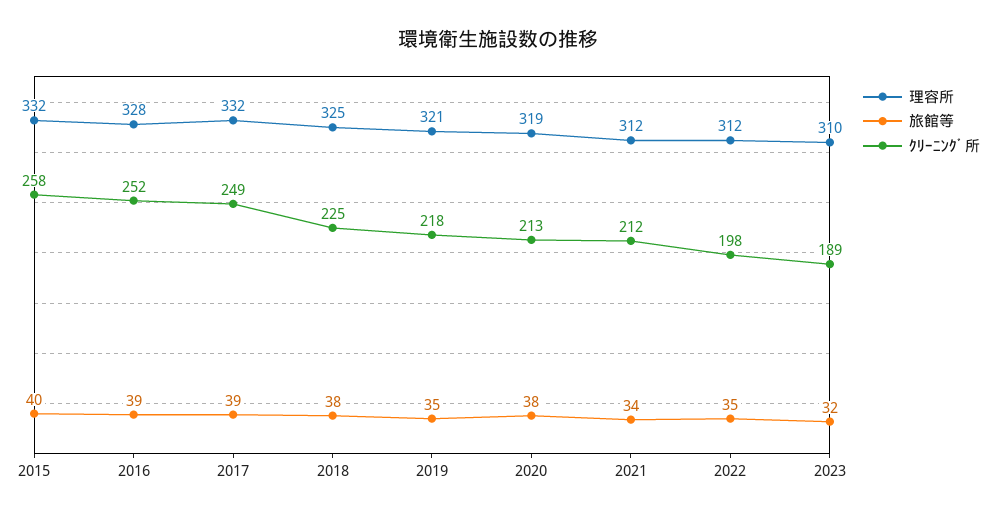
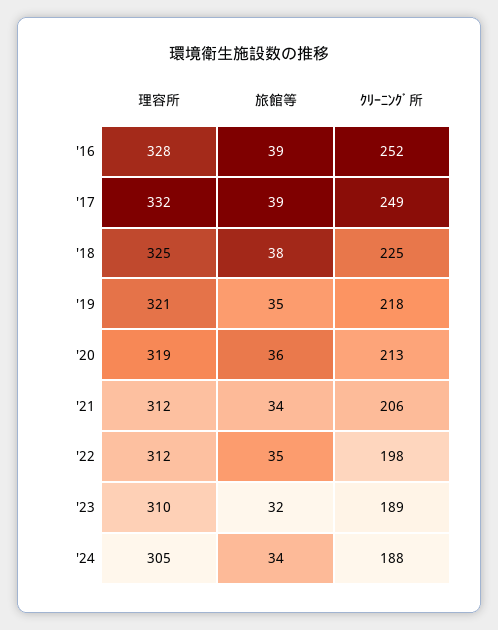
理容所, 2015: 332 -> none
旅館等, 2015: 40 -> none
ｸﾘｰﾆﾝｸﾞ所, 2015: 258 -> none
旅館等, 2020: 38 -> 36
ｸﾘｰﾆﾝｸﾞ所, 2021: 212 -> 206
理容所, '24: none -> 305
旅館等, '24: none -> 34
ｸﾘｰﾆﾝｸﾞ所, '24: none -> 188

